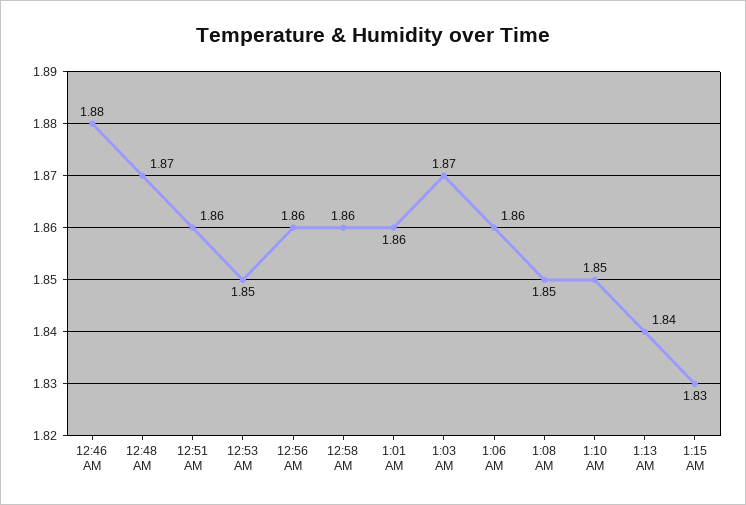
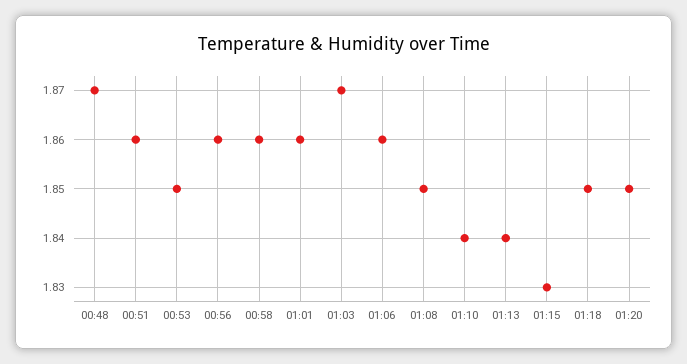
12:46 AM: 1.88 -> none
1:10 AM: 1.85 -> 1.84
01:18: none -> 1.85
01:20: none -> 1.85

